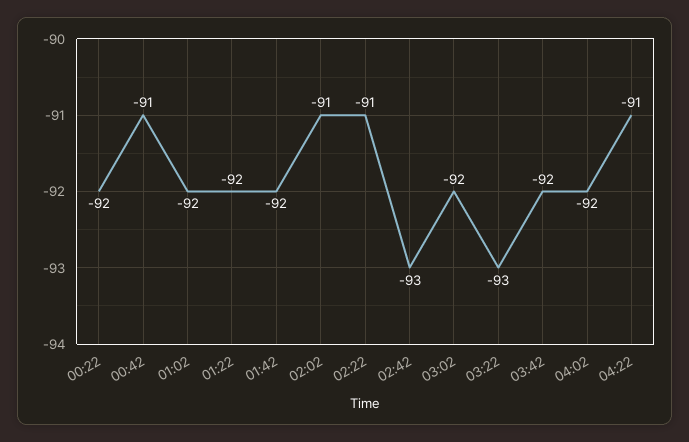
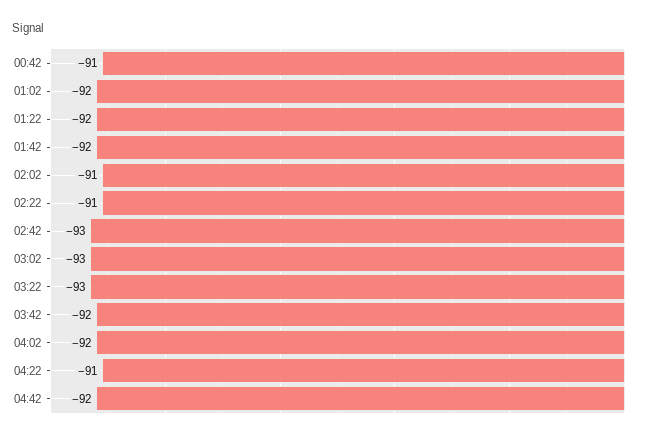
00:22: -92 -> none
03:02: -92 -> -93
04:42: none -> -92

